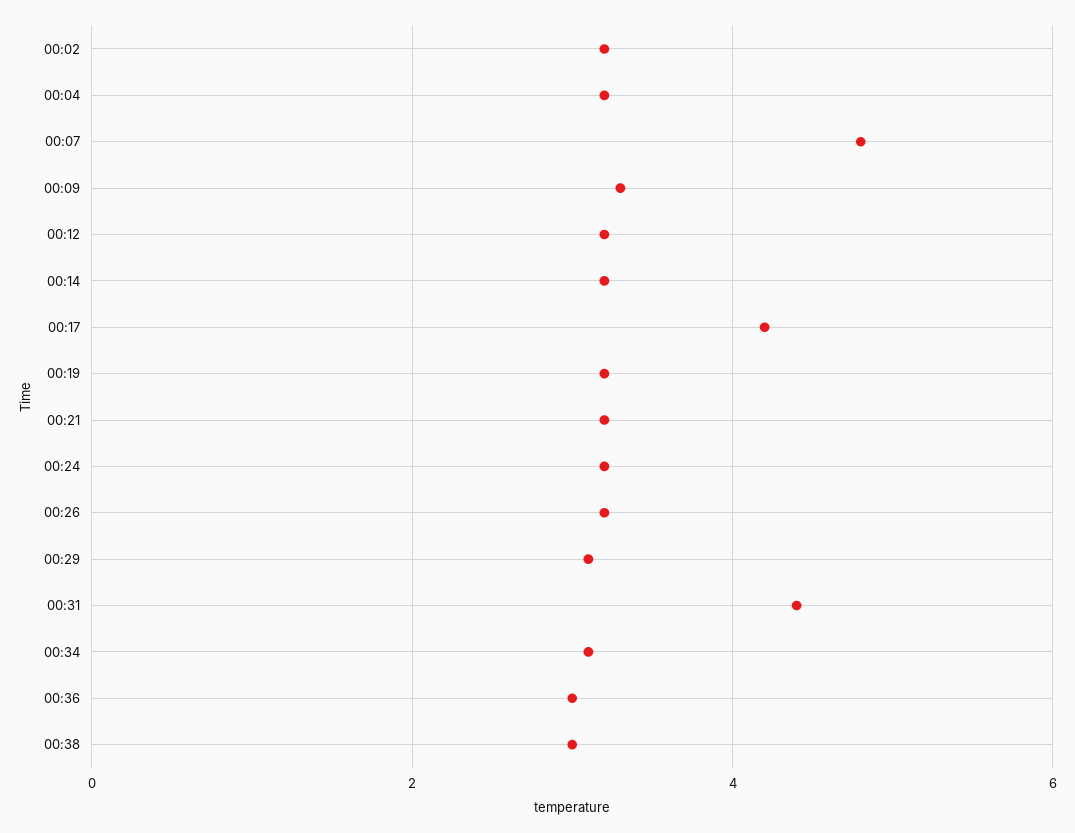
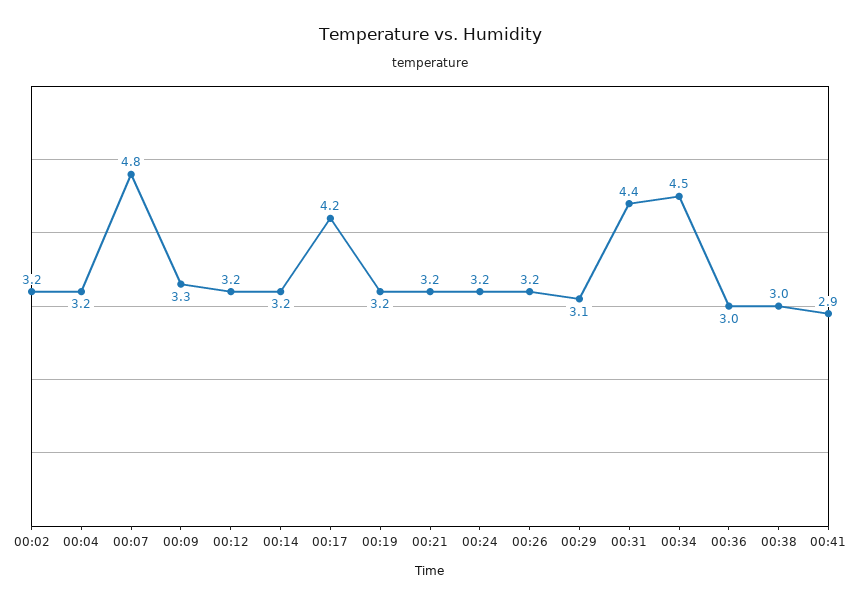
00:34: 3 -> 4.5
00:41: none -> 2.9

